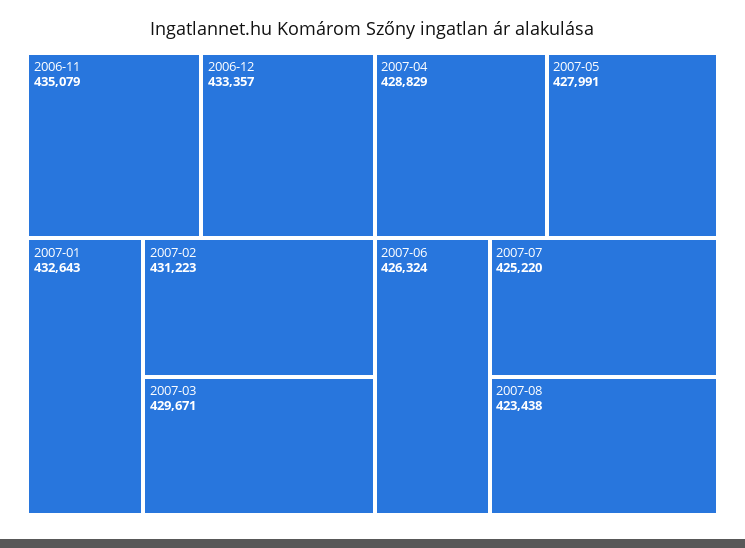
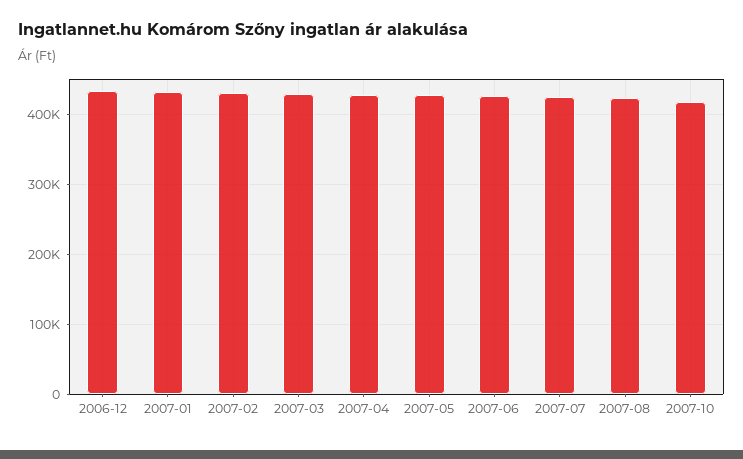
2006-11: 435079 -> none
2007-10: none -> 420000

